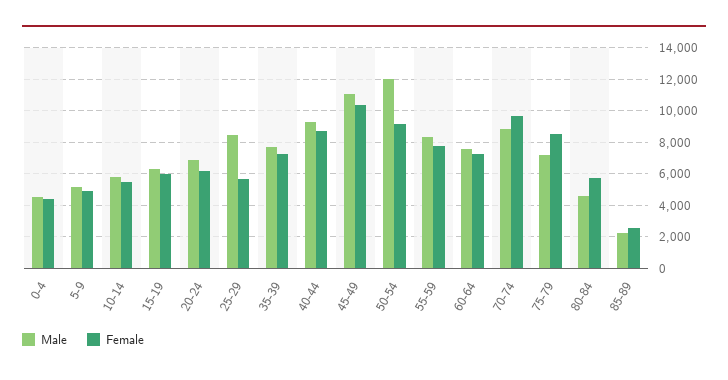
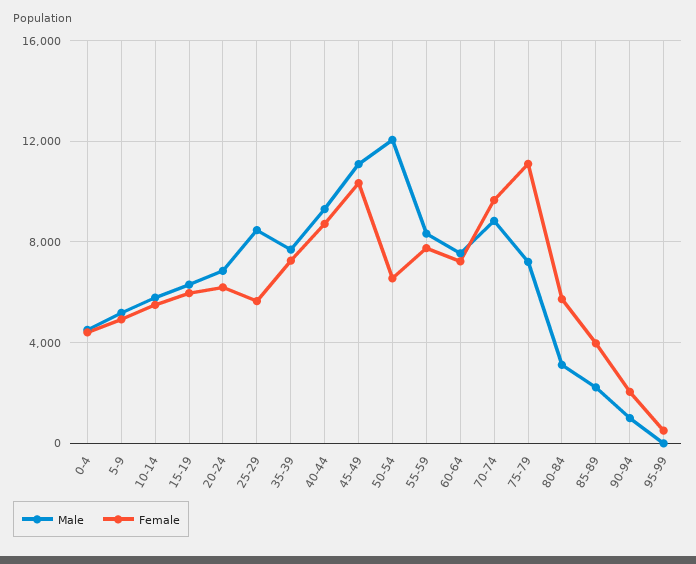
Female, 50-54: 9000 -> 6500
Female, 75-79: 8500 -> 11000
Male, 80-84: 4500 -> 3000
Female, 85-89: 2500 -> 4000
Male, 90-94: none -> 1000
Female, 90-94: none -> 2000
Male, 95-99: none -> 0
Female, 95-99: none -> 500

